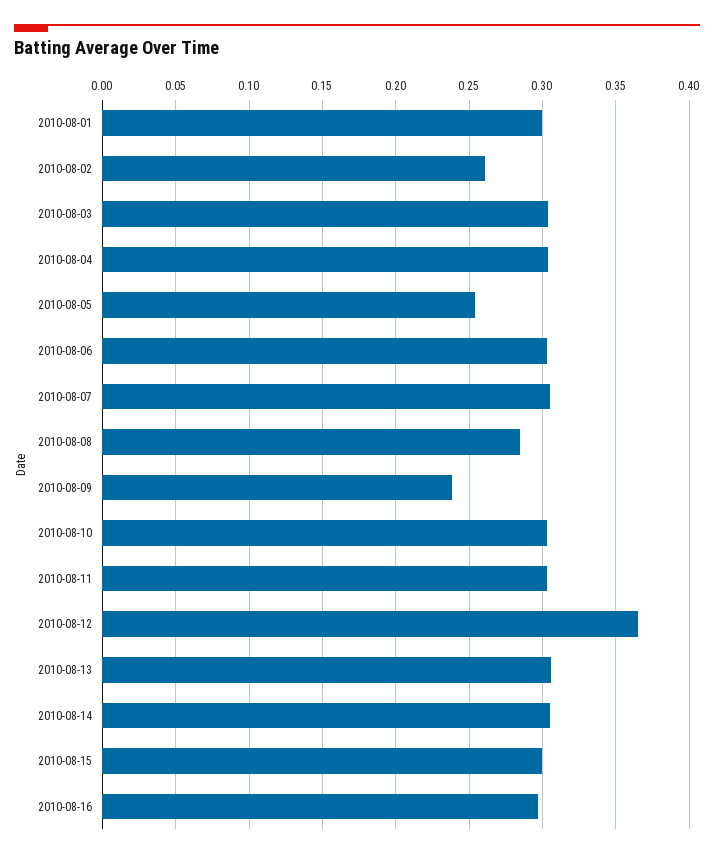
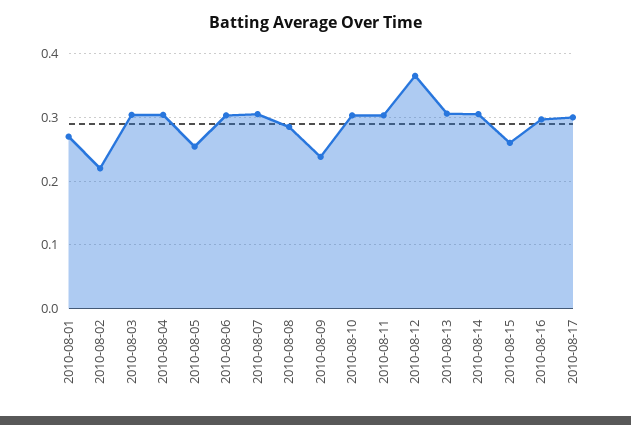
2010-08-01: 0.3 -> 0.27
2010-08-02: 0.26 -> 0.22
2010-08-15: 0.3 -> 0.26
2010-08-17: none -> 0.3

